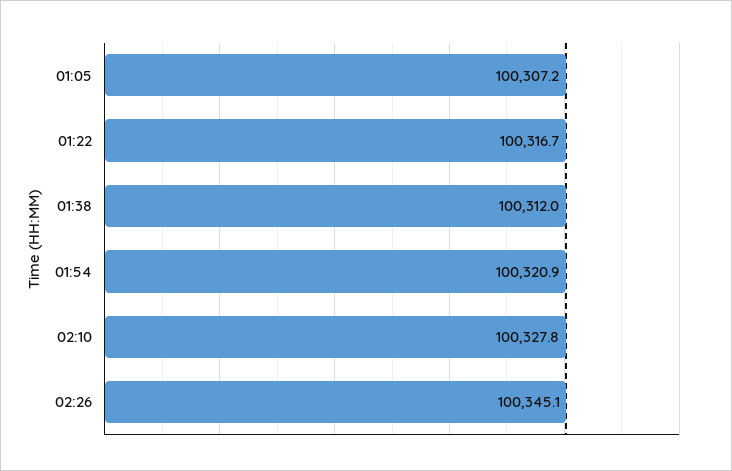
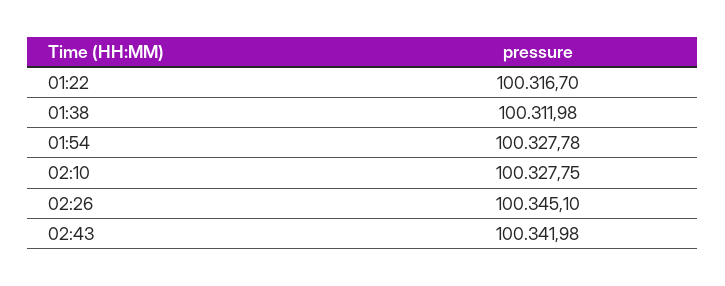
01:05: 100307.2 -> none
01:54: 100320.9 -> 100327.78
02:43: none -> 100341.98

